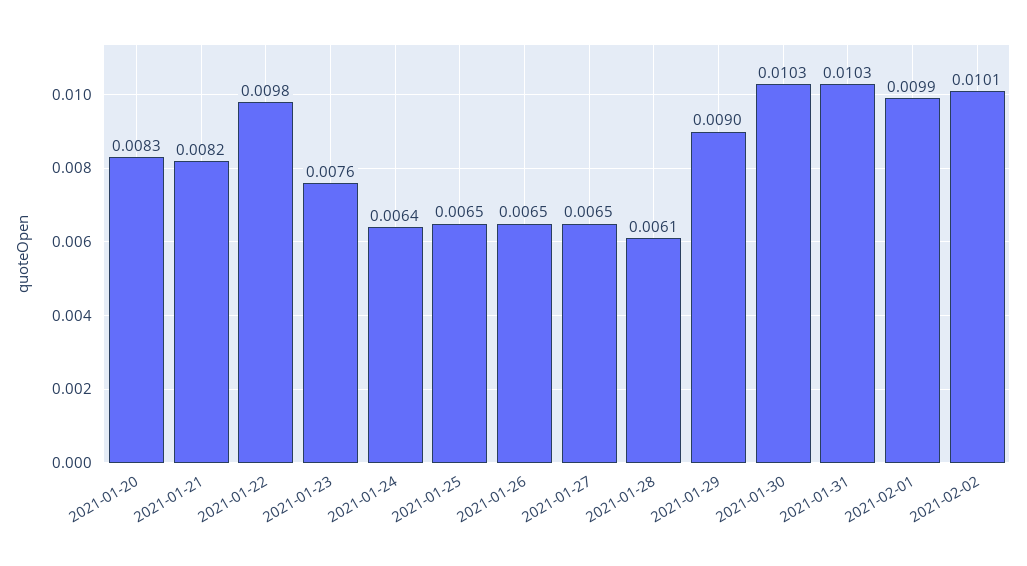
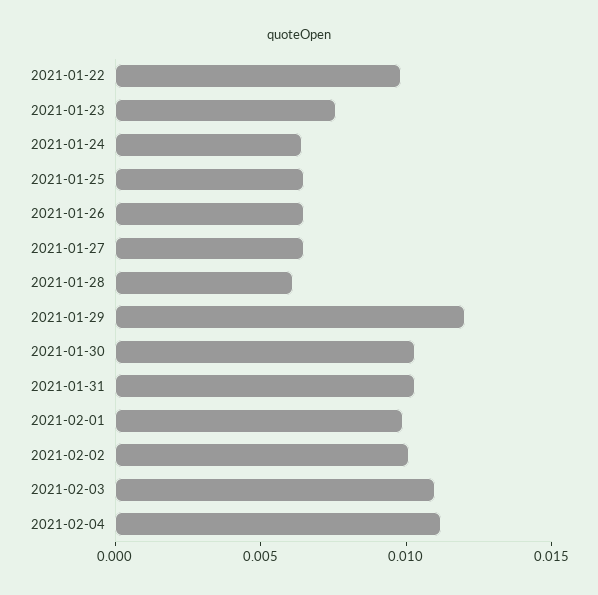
2021-01-20: 0.0083 -> none
2021-01-21: 0.0082 -> none
2021-01-29: 0.009 -> 0.012
2021-02-03: none -> 0.011
2021-02-04: none -> 0.011

